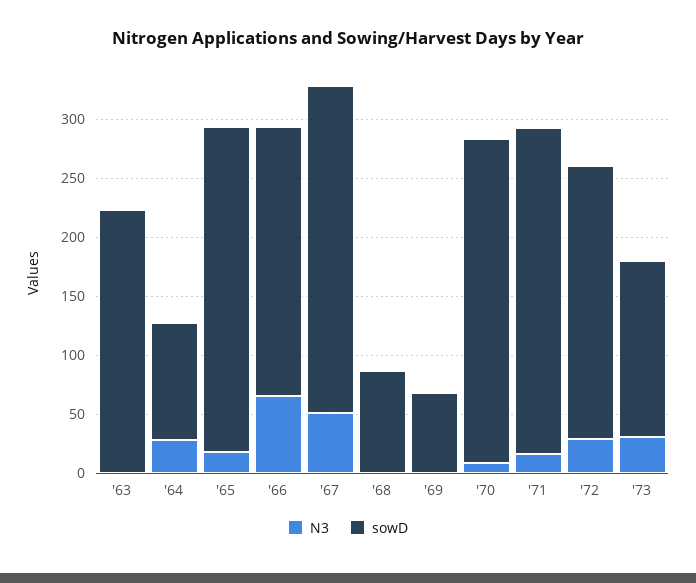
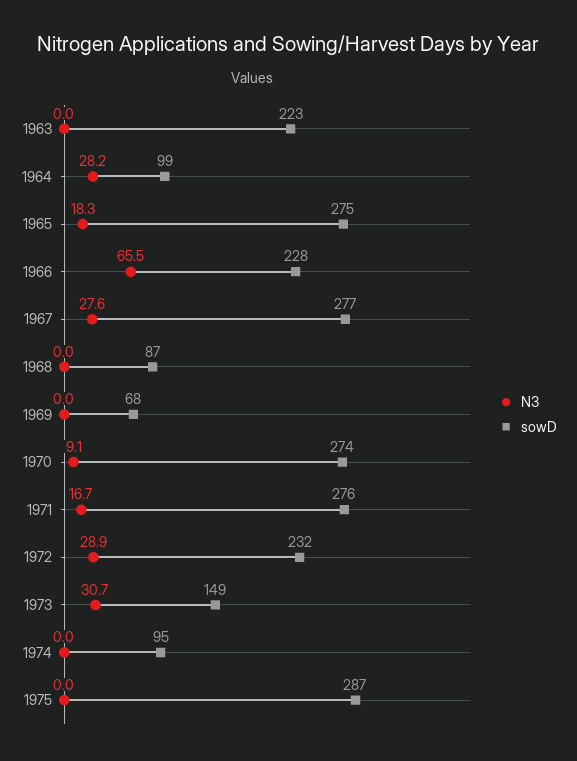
N3, '67: 50 -> 27.6
N3, 1974: none -> 0
sowD, 1974: none -> 95
N3, 1975: none -> 0
sowD, 1975: none -> 287

